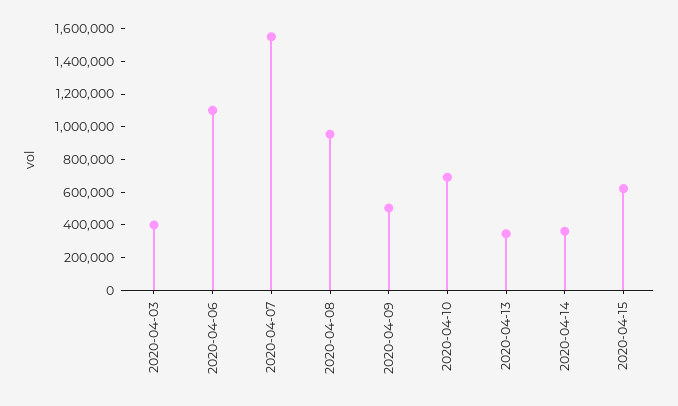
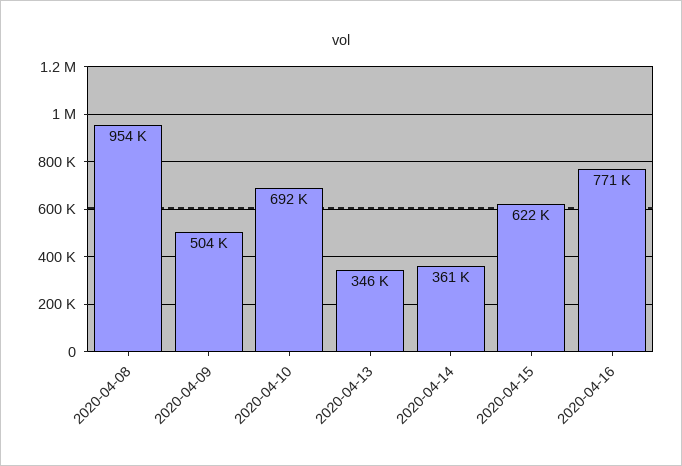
2020-04-03: 400000 -> none
2020-04-06: 1100000 -> none
2020-04-07: 1550000 -> none
2020-04-16: none -> 771000

